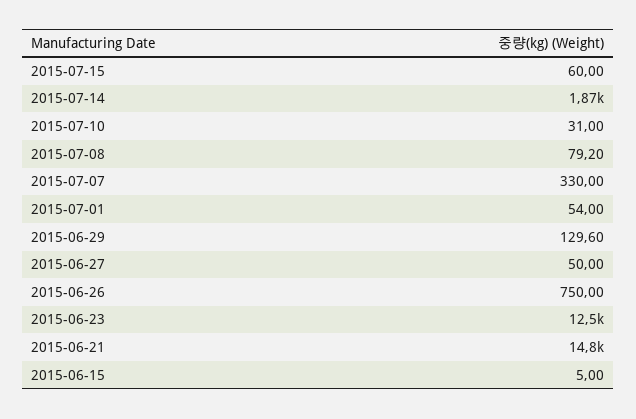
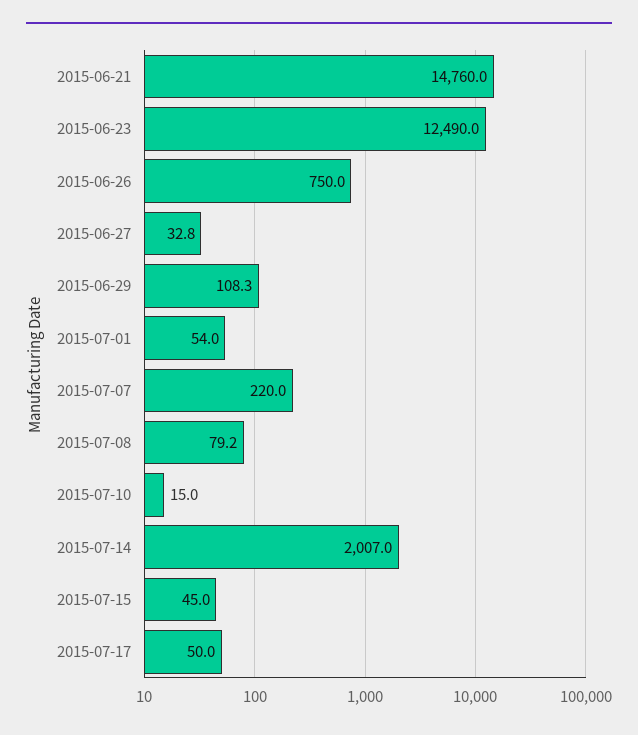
2015-07-15: 60 -> 45
2015-07-14: 1870 -> 2007
2015-07-10: 31 -> 15
2015-07-07: 330 -> 220
2015-06-29: 129.6 -> 108.3
2015-06-27: 50 -> 32.8
2015-06-15: 5 -> none
2015-07-17: none -> 50

